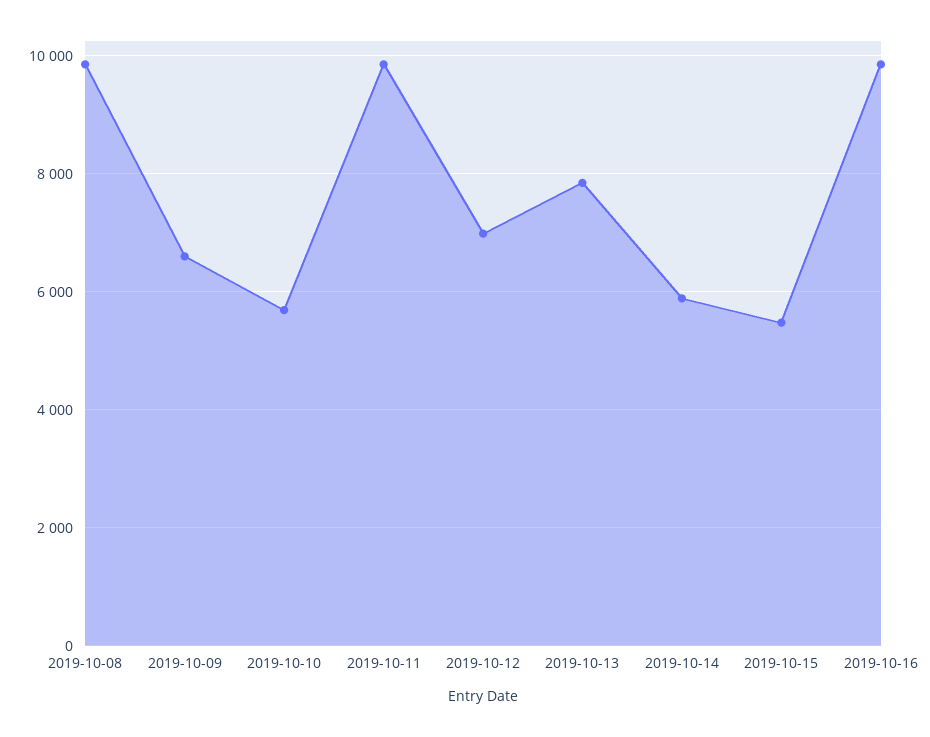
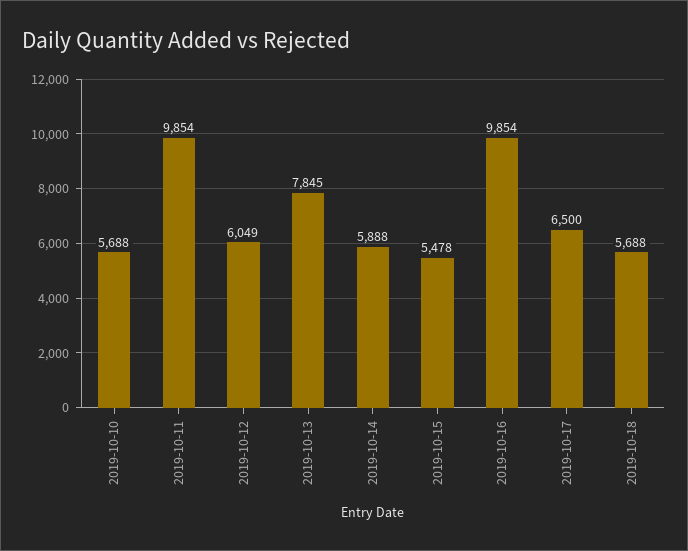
2019-10-08: 9800 -> none
2019-10-09: 6600 -> none
2019-10-12: 7000 -> 6049
2019-10-17: none -> 6500
2019-10-18: none -> 5688

